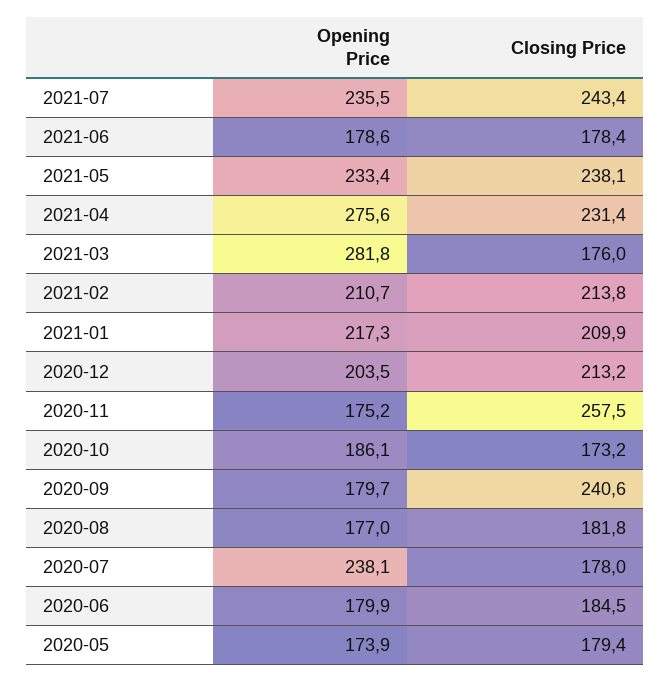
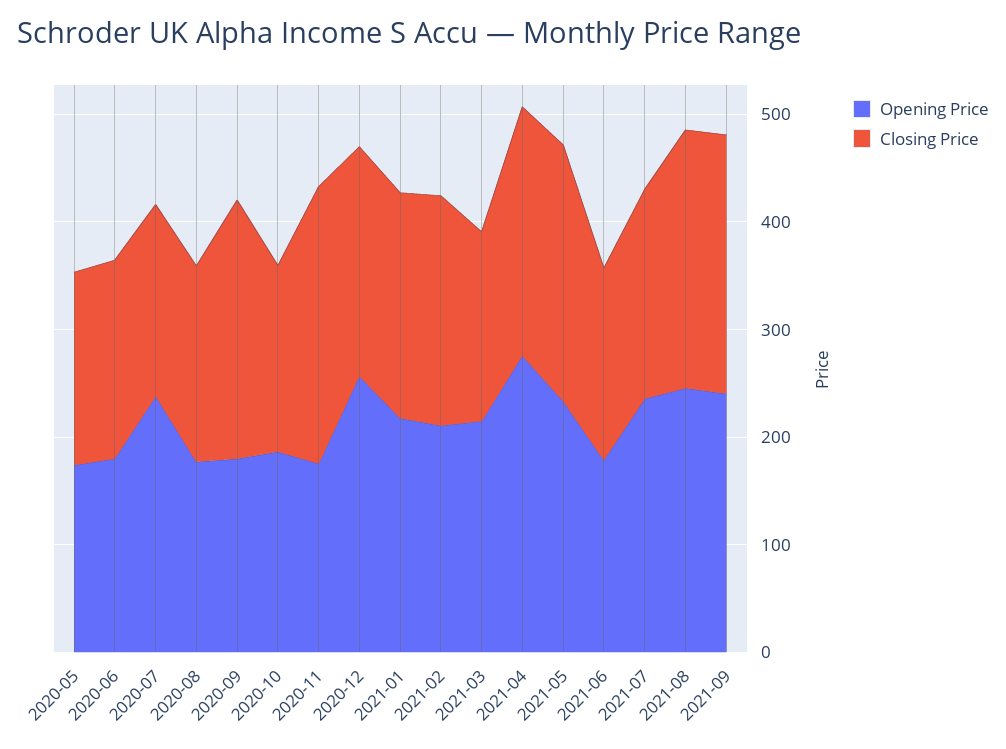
Closing Price, 2021-07: 243.4 -> 200
Opening Price, 2021-03: 281.8 -> 220
Opening Price, 2020-12: 203.5 -> 260
Opening Price, 2021-08: none -> 240
Closing Price, 2021-08: none -> 240
Opening Price, 2021-09: none -> 240
Closing Price, 2021-09: none -> 240

